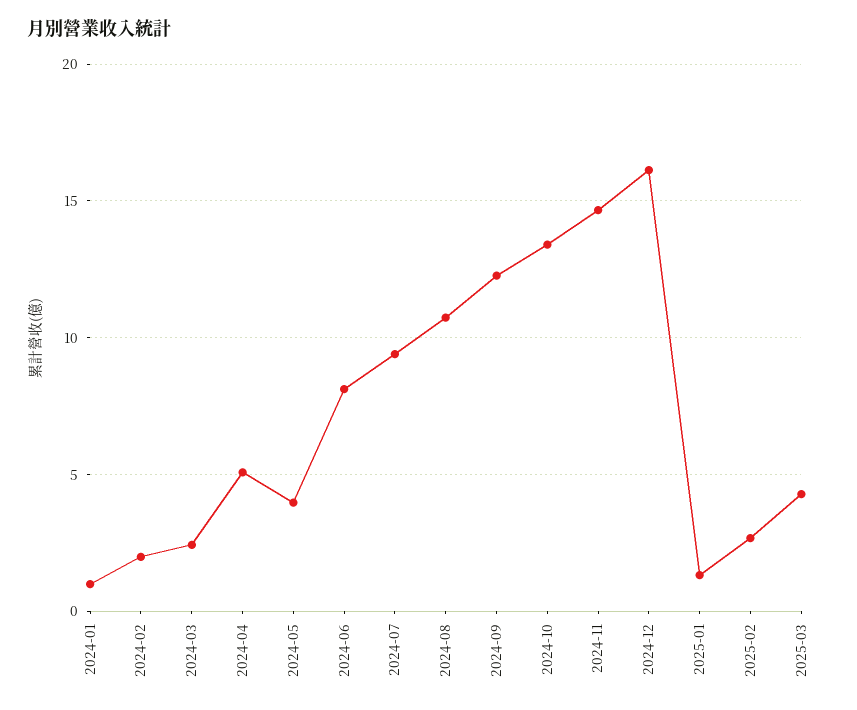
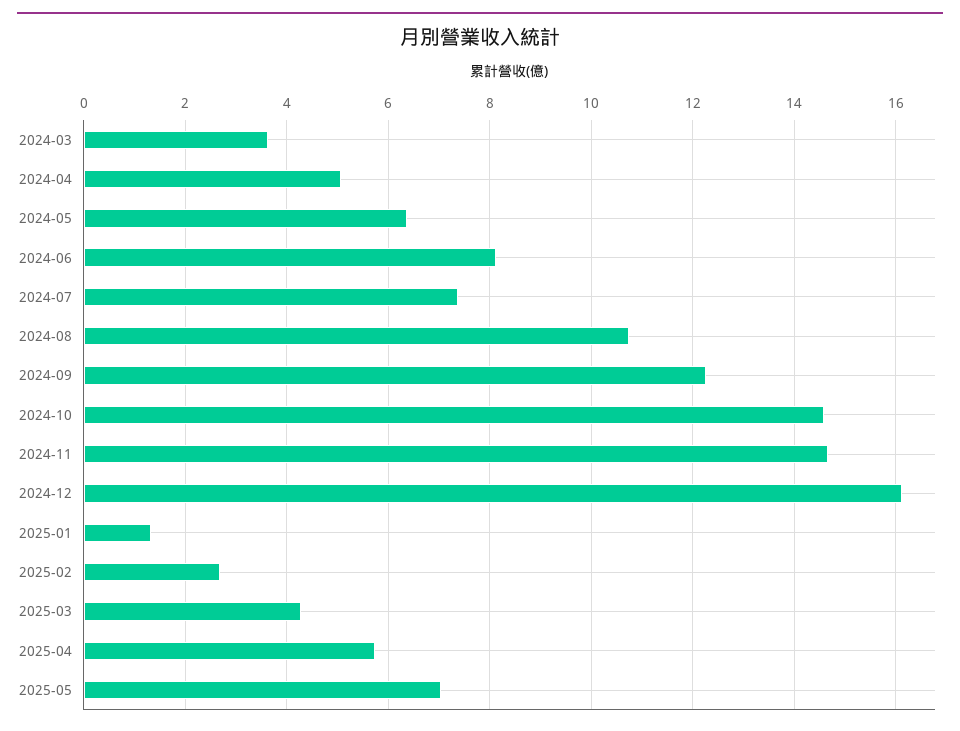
2024-01: 1 -> none
2024-02: 2 -> none
2024-03: 2.5 -> 3.6
2024-05: 4 -> 6.4
2024-07: 9.5 -> 7.4
2024-10: 13.5 -> 14.6
2025-04: none -> 5.8
2025-05: none -> 7

